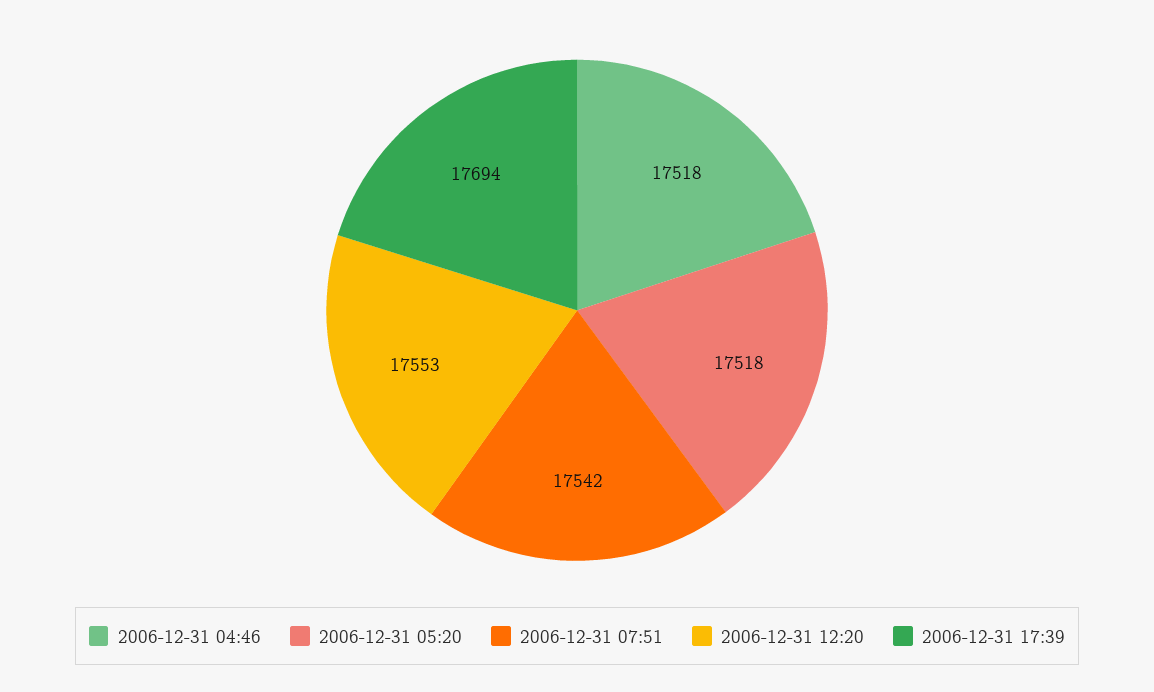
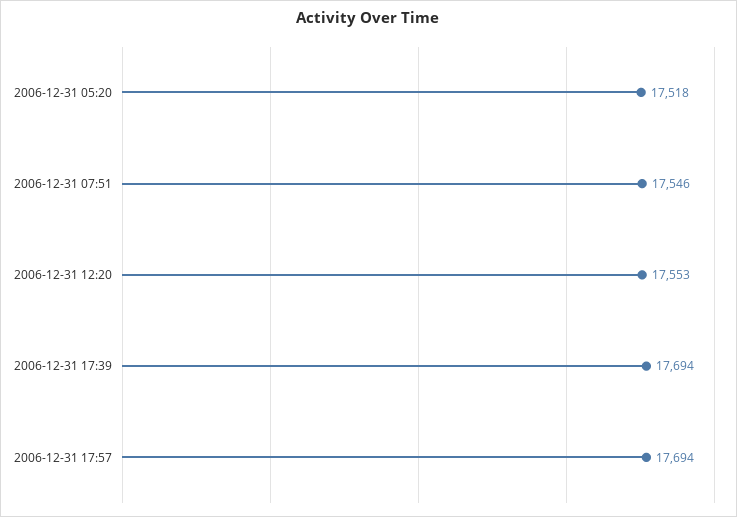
2006-12-31 04:46: 17518 -> none
2006-12-31 07:51: 17542 -> 17546
2006-12-31 17:57: none -> 17694

